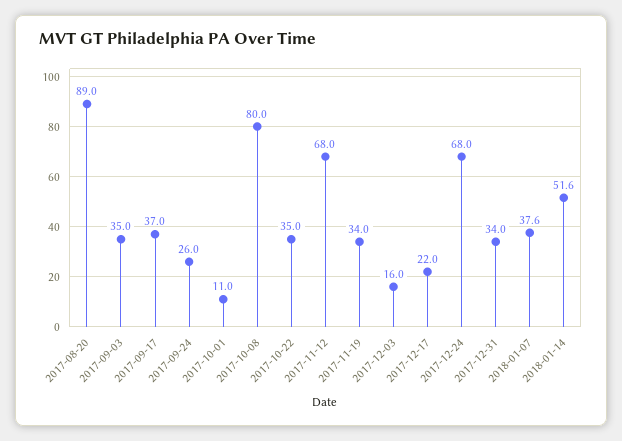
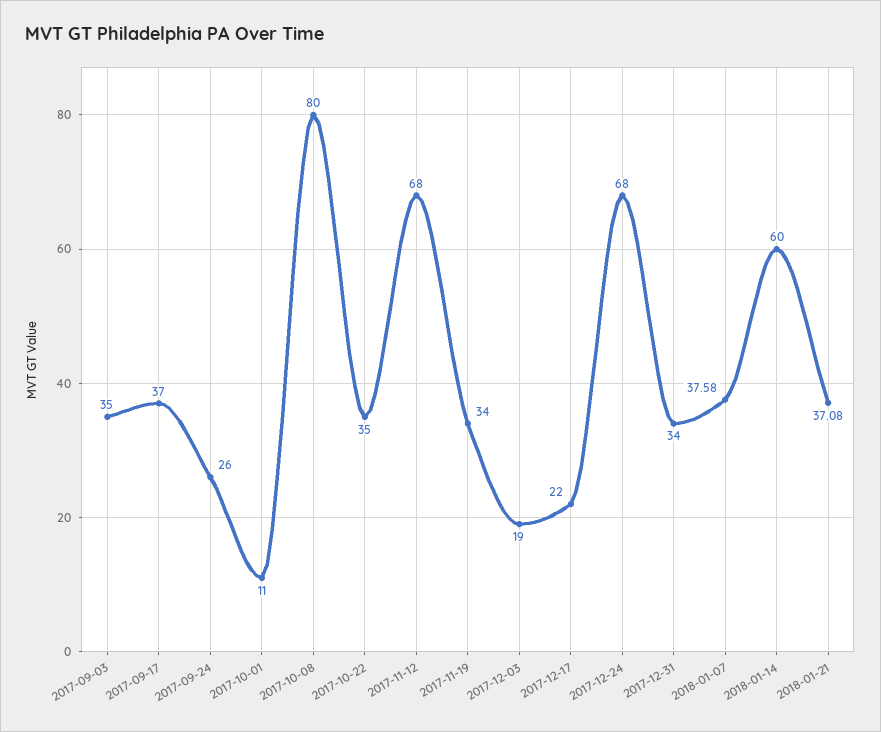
2017-08-20: 89 -> none
2017-12-03: 16 -> 19
2018-01-14: 51.6 -> 60
2018-01-21: none -> 37.08

